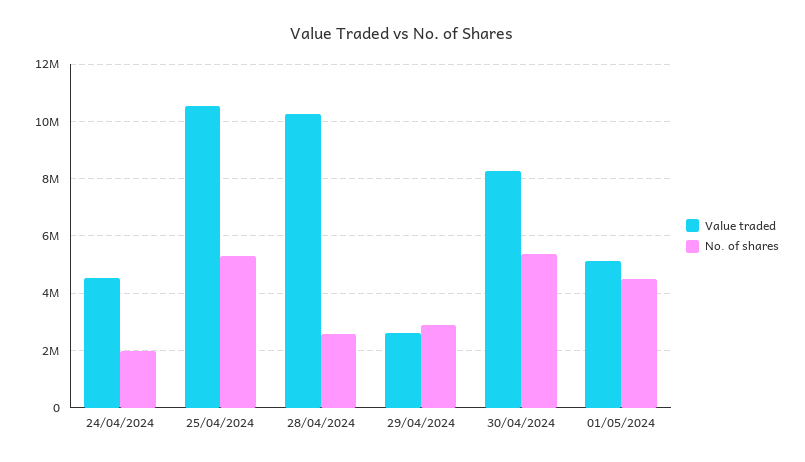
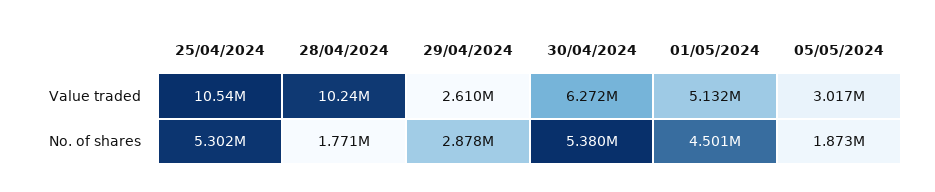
Value traded, 24/04/2024: 4500000 -> none
No. of shares, 24/04/2024: 2000000 -> none
No. of shares, 28/04/2024: 2500000 -> 1771000
Value traded, 30/04/2024: 8250000 -> 6272000
Value traded, 05/05/2024: none -> 3017000
No. of shares, 05/05/2024: none -> 1873000

